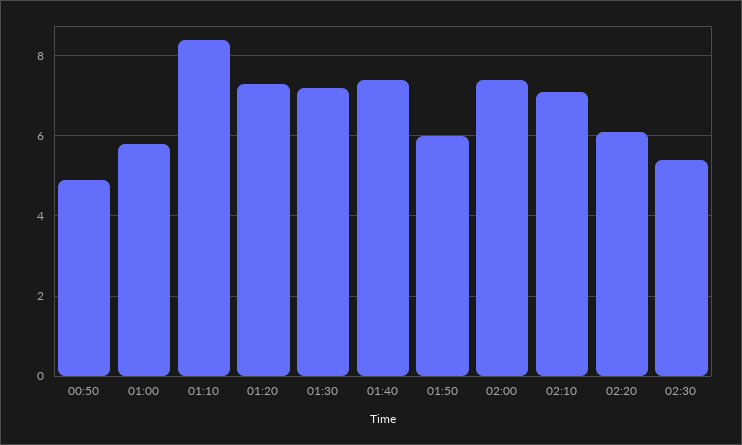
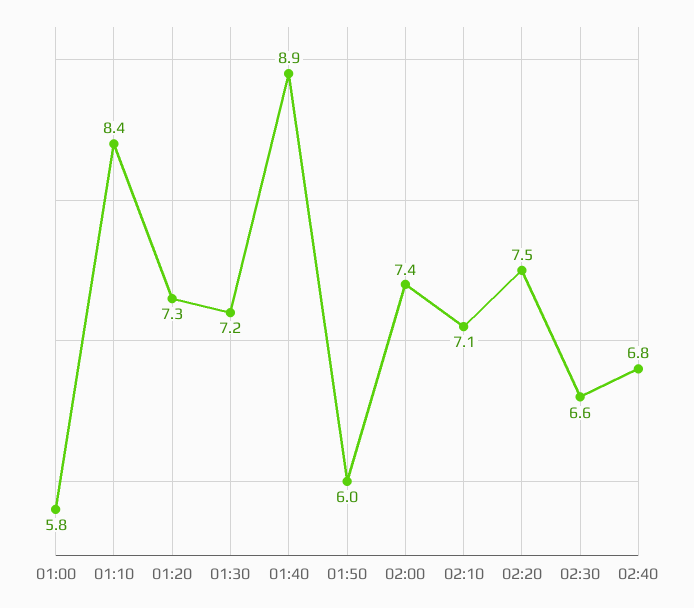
00:50: 5 -> none
01:40: 7.5 -> 8.9
02:20: 6 -> 7.5
02:30: 5.5 -> 6.6
02:40: none -> 6.8

